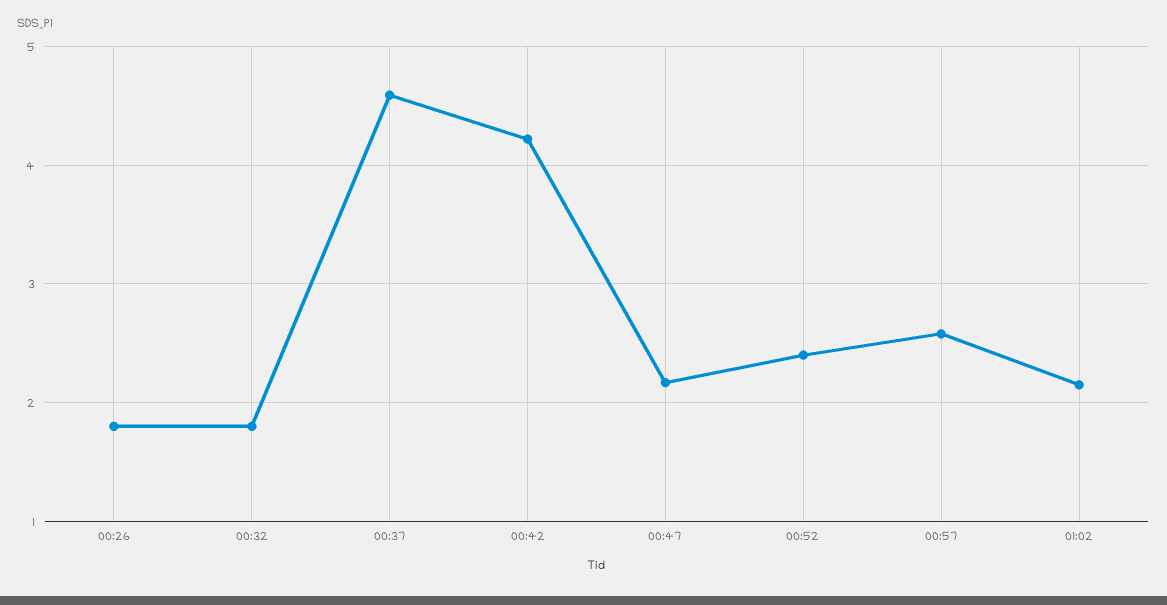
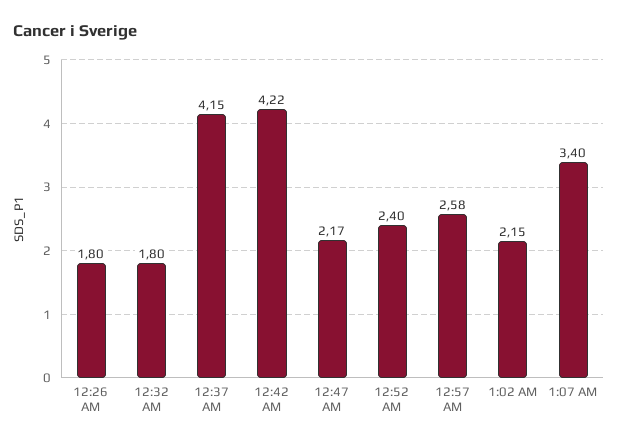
00:37: 4.6 -> 4.15
1:07 AM: none -> 3.4

